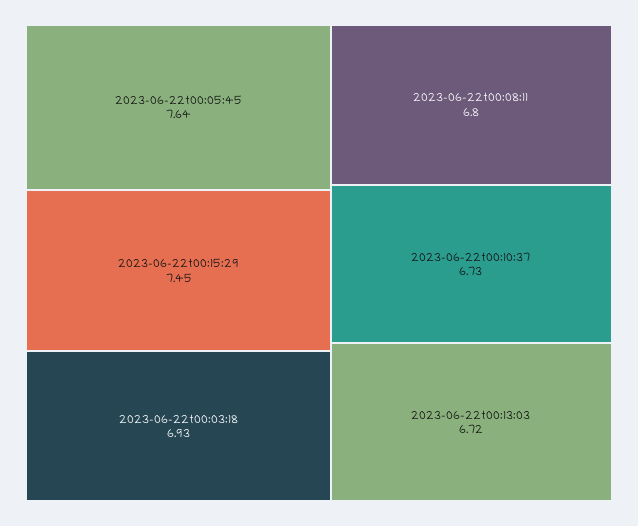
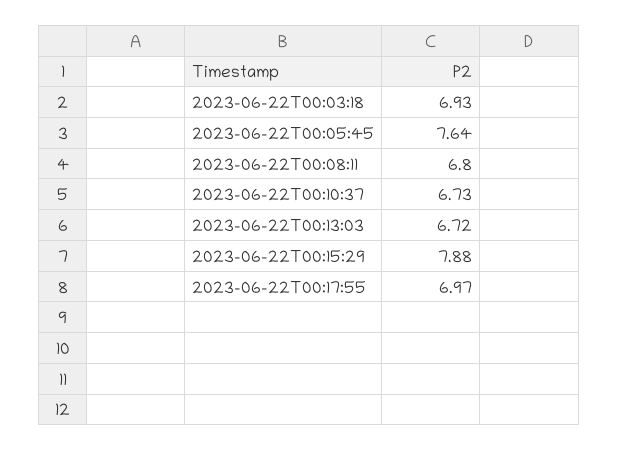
2023-06-22t00:15:29: 7.45 -> 7.88
2023-06-22T00:17:55: none -> 6.97

